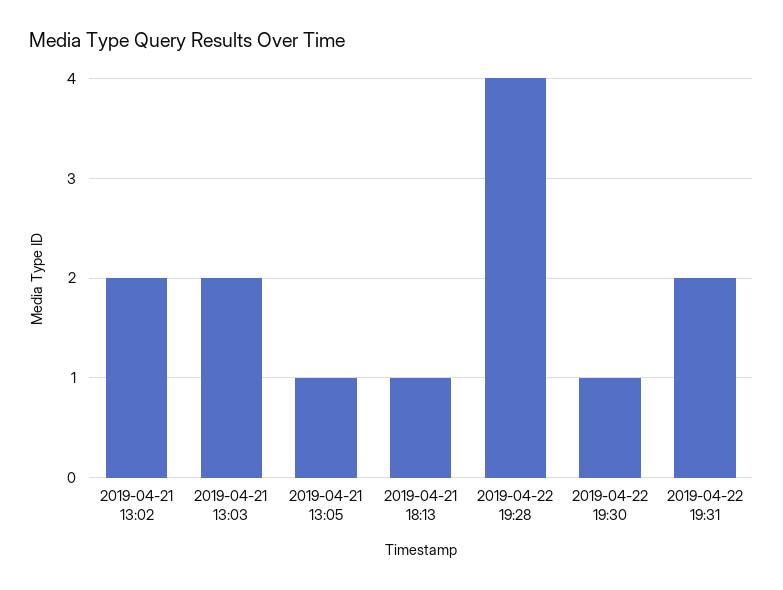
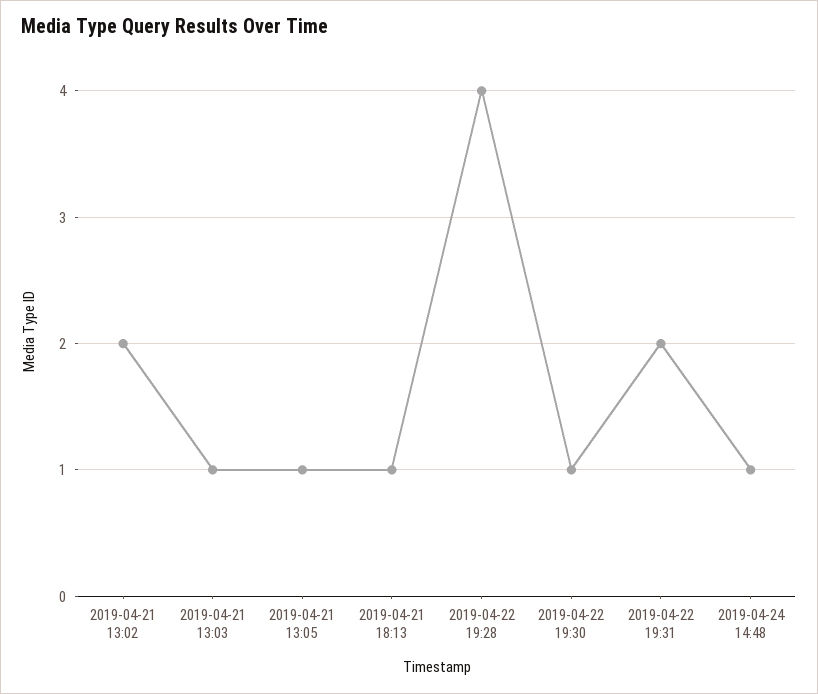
2019-04-21 13:03: 2 -> 1
2019-04-24 14:48: none -> 1

